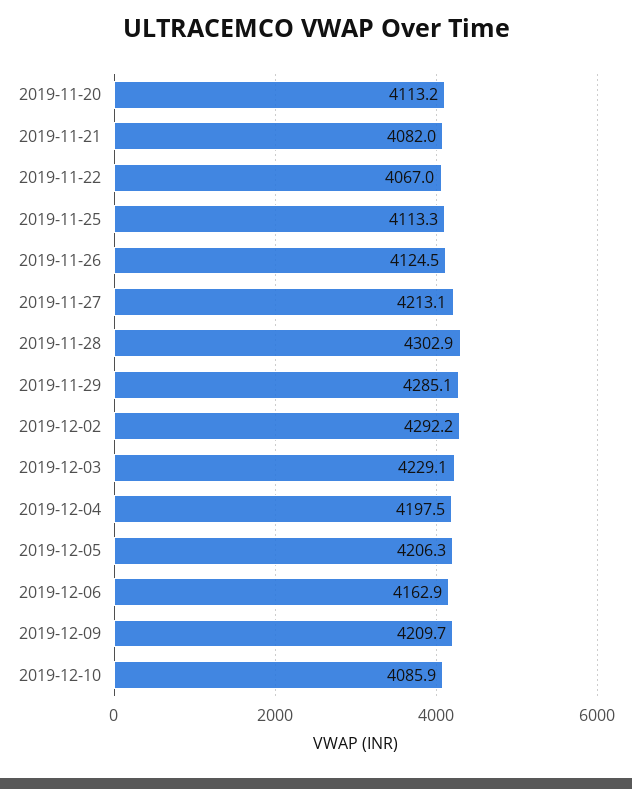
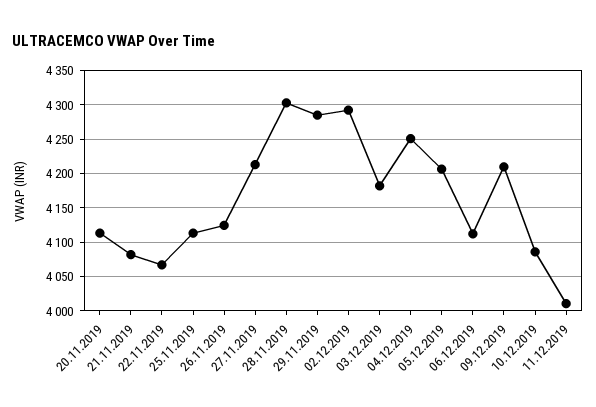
2019-12-03: 4229.1 -> 4180
2019-12-04: 4197.5 -> 4250
2019-12-06: 4162.9 -> 4110
11.12.2019: none -> 4010

